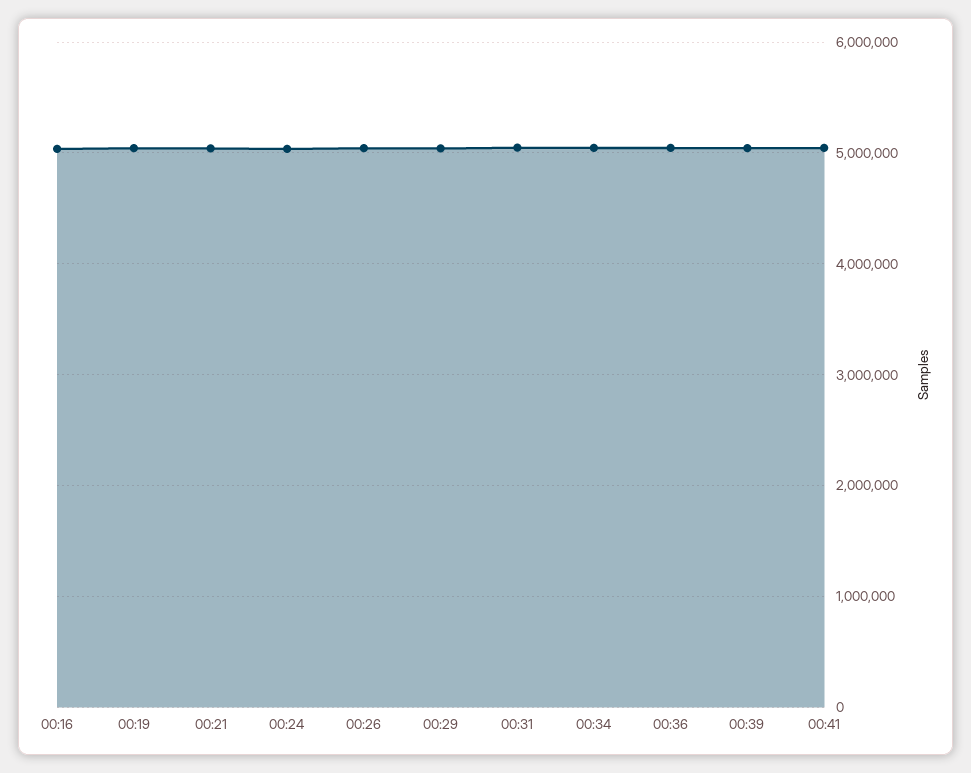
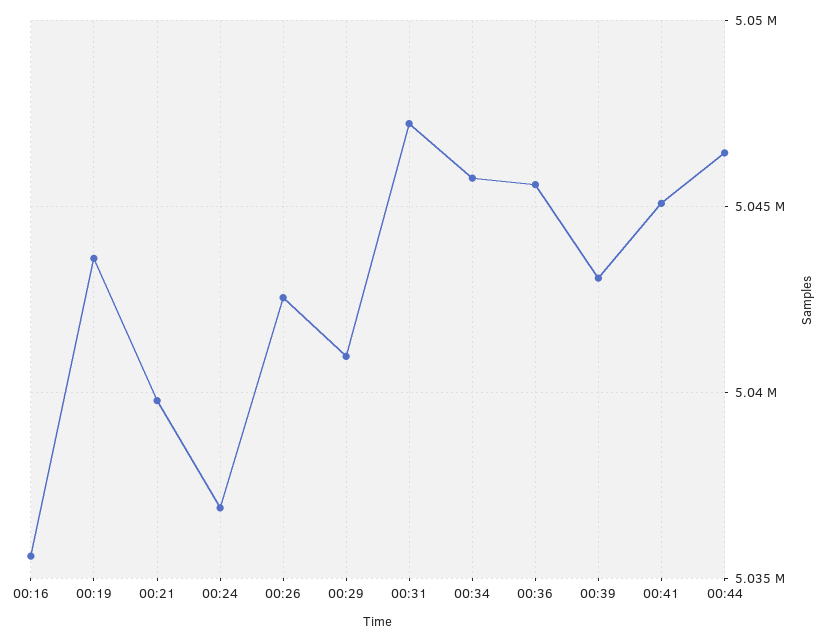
00:44: none -> 5046500

